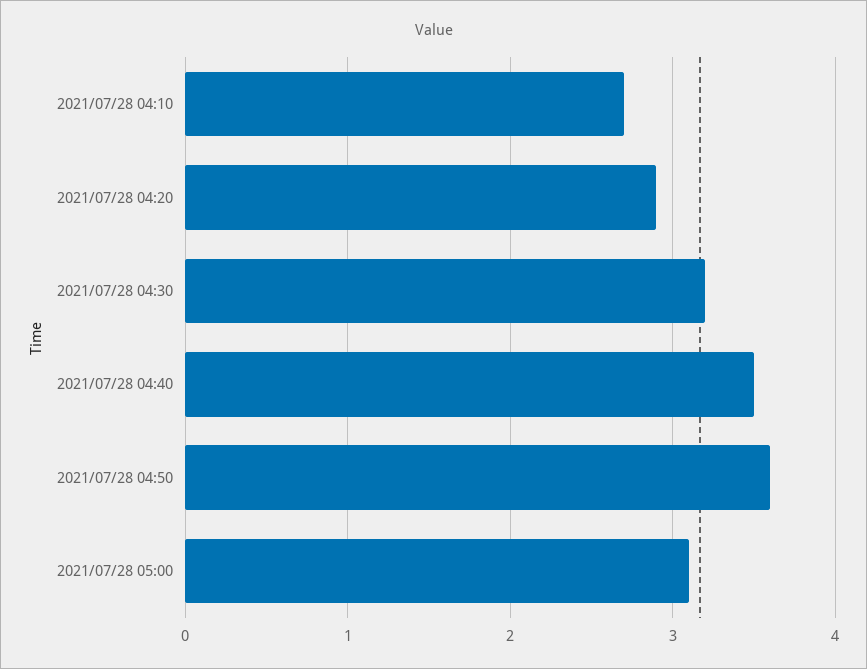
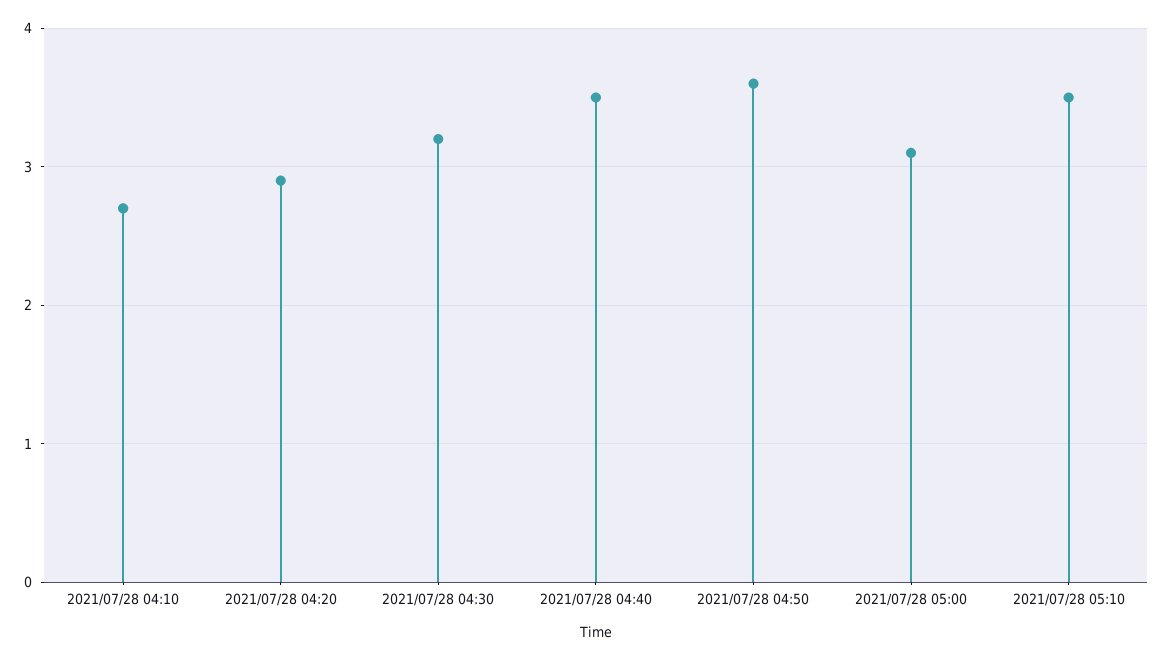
2021/07/28 05:10: none -> 3.5

